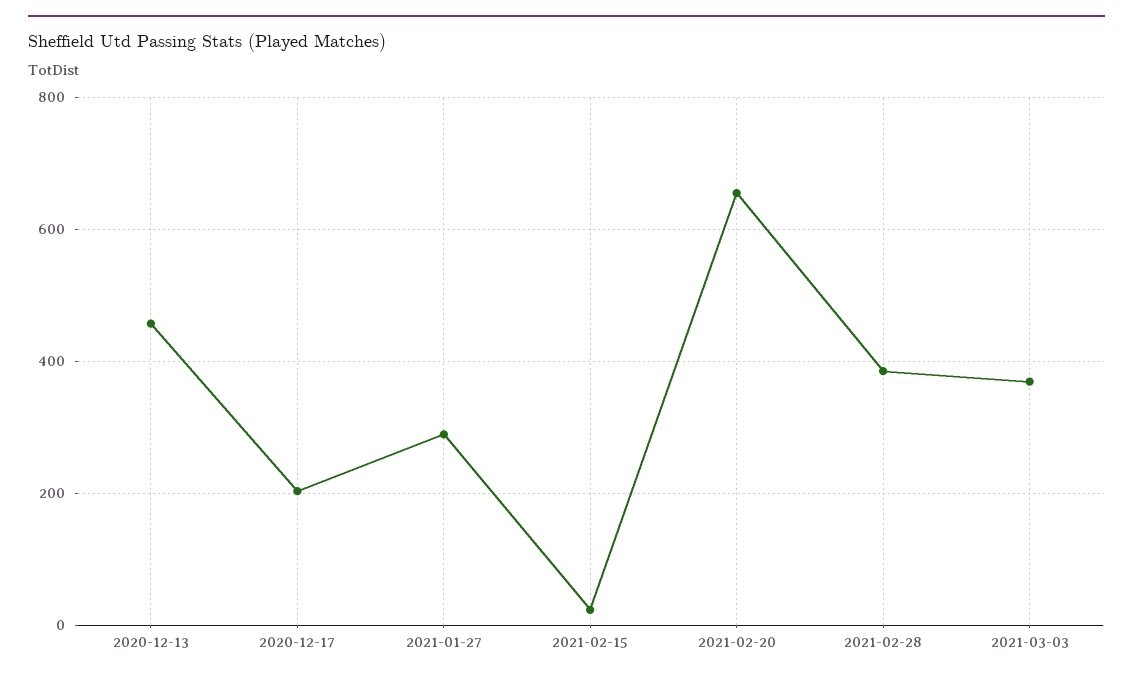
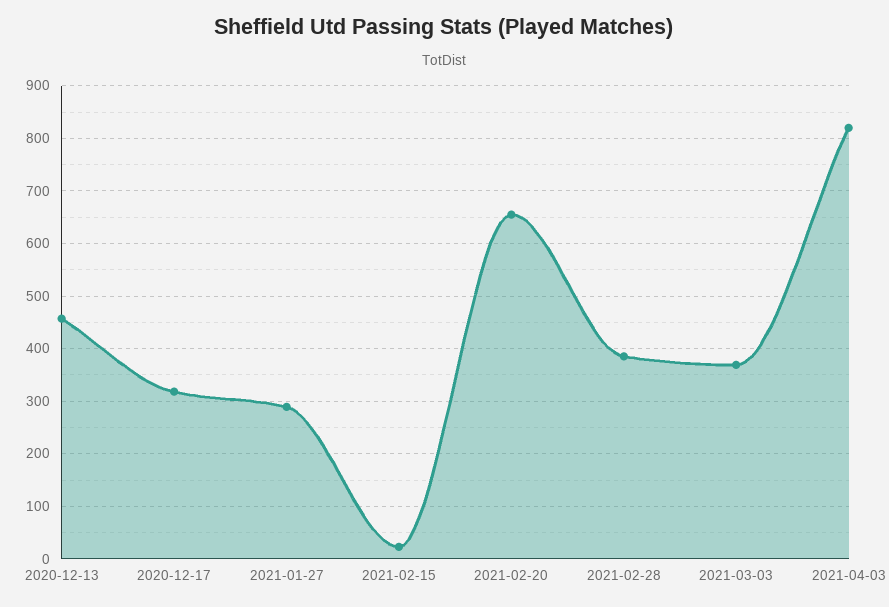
2020-12-17: 200 -> 320
2021-04-03: none -> 820

